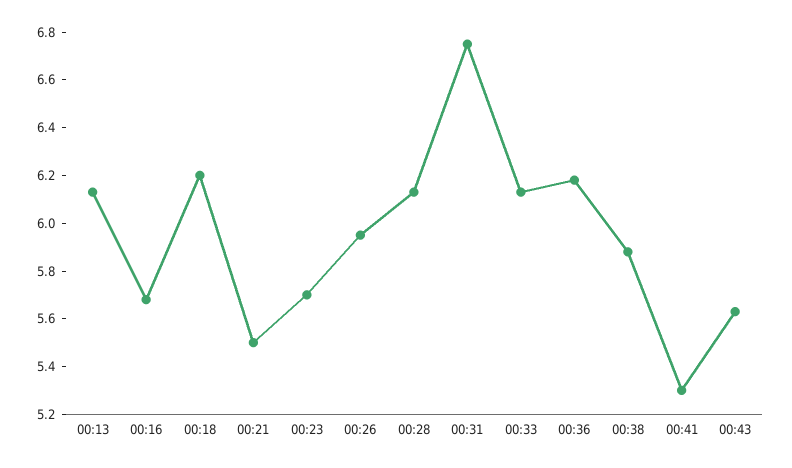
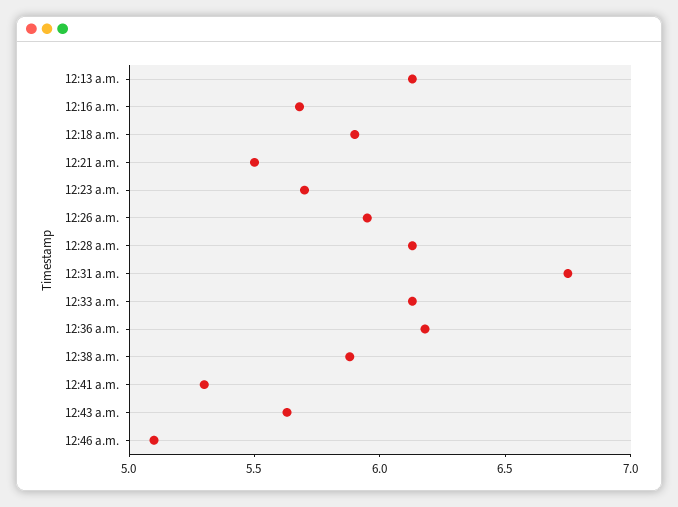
00:18: 6.2 -> 5.9
12:46 a.m.: none -> 5.1

